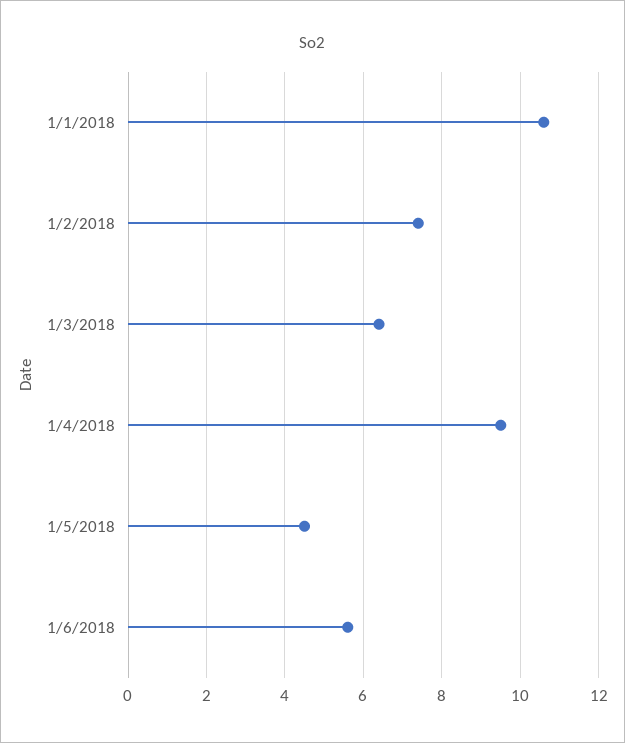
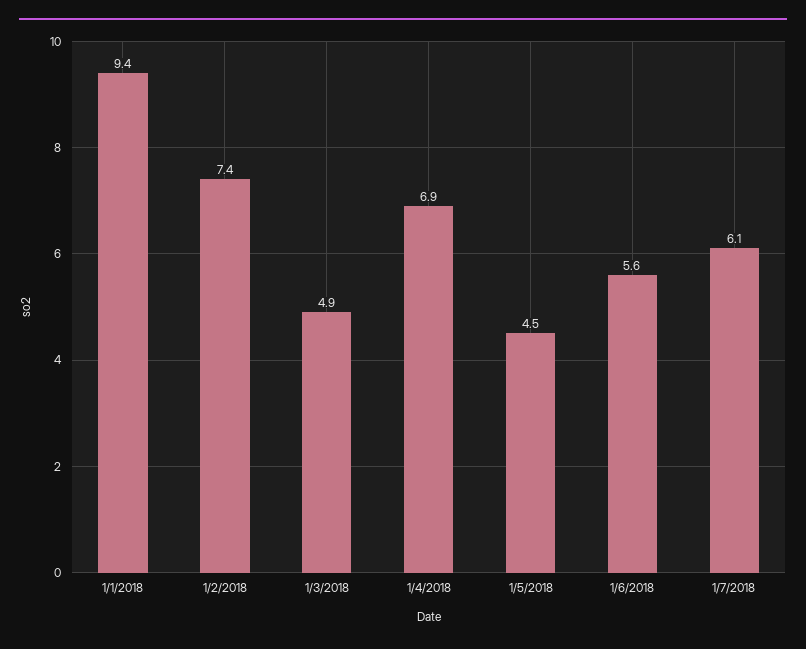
1/1/2018: 10.5 -> 9.4
1/3/2018: 6.5 -> 4.9
1/4/2018: 9.5 -> 6.9
1/7/2018: none -> 6.1

